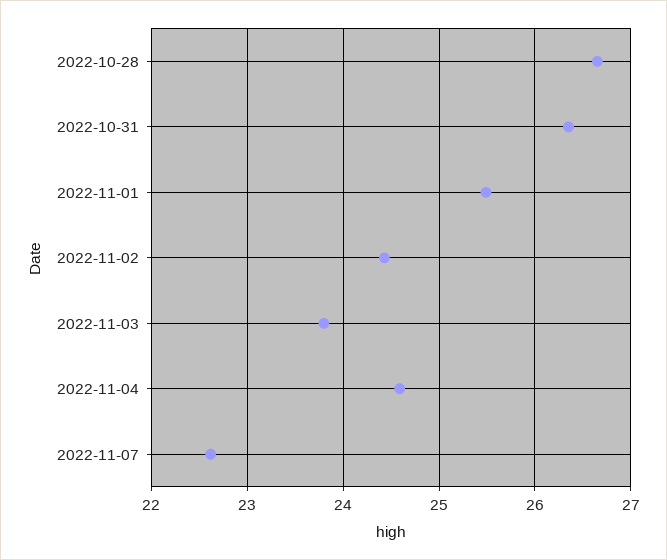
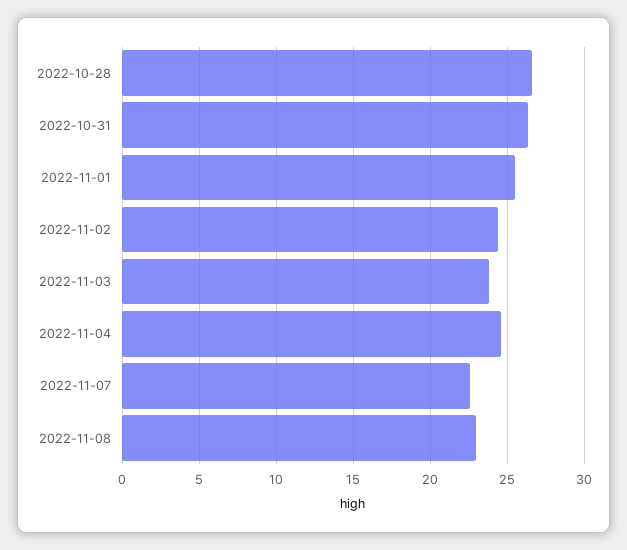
2022-11-08: none -> 23

